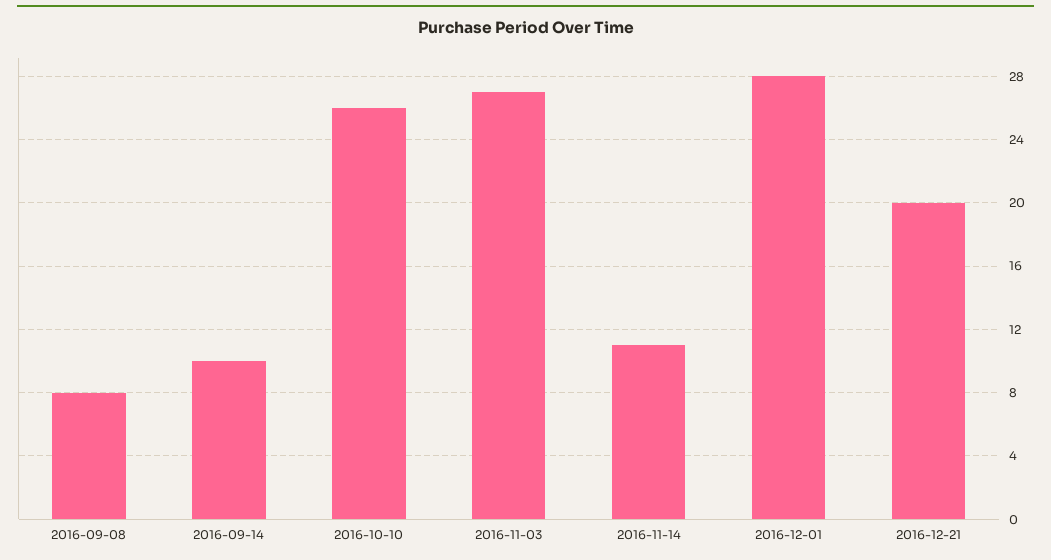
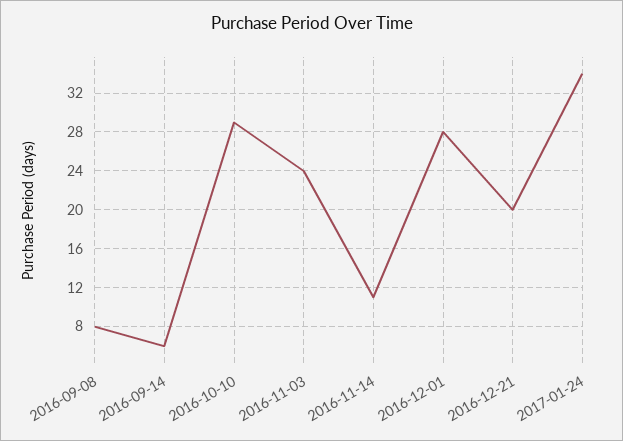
2016-09-14: 10 -> 6
2016-10-10: 26 -> 29
2016-11-03: 27 -> 24
2017-01-24: none -> 34

